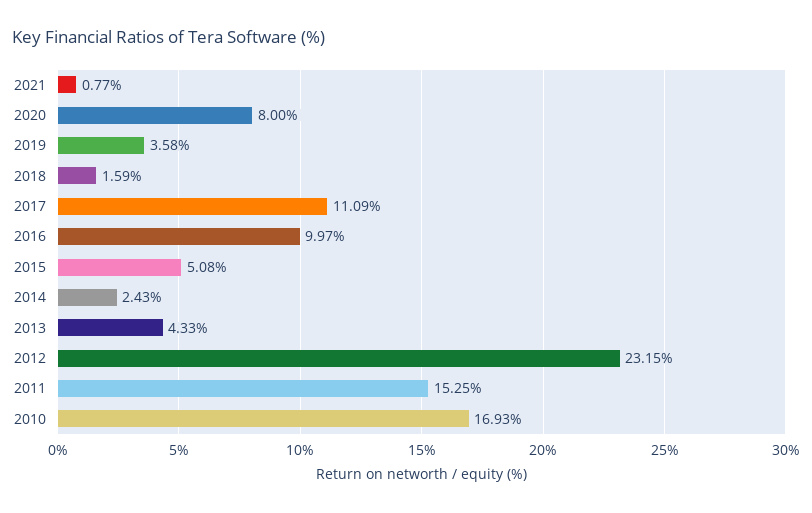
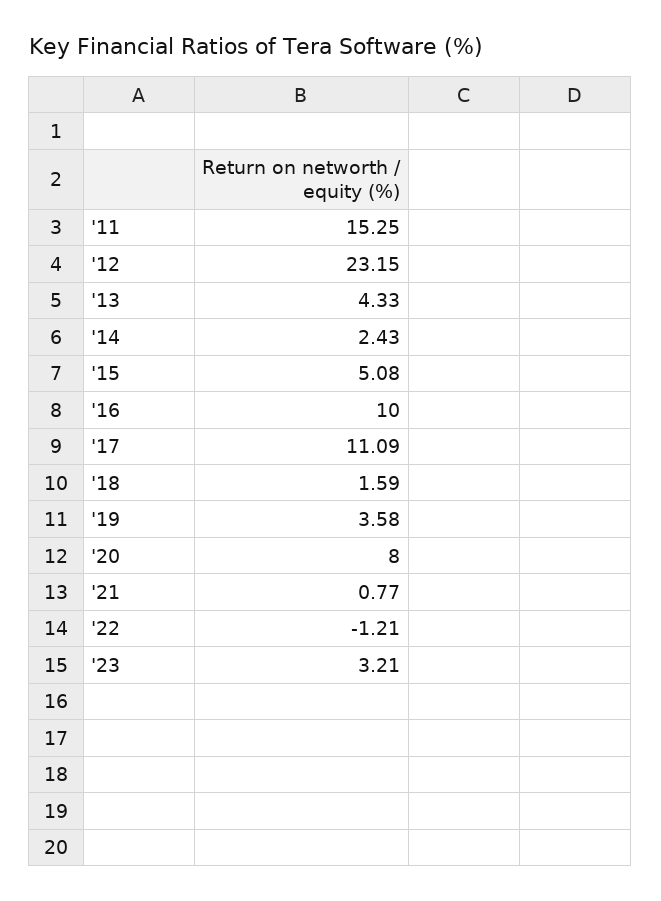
2016: 9.97 -> 10
2010: 16.93 -> none
'22: none -> -1.21
'23: none -> 3.21

